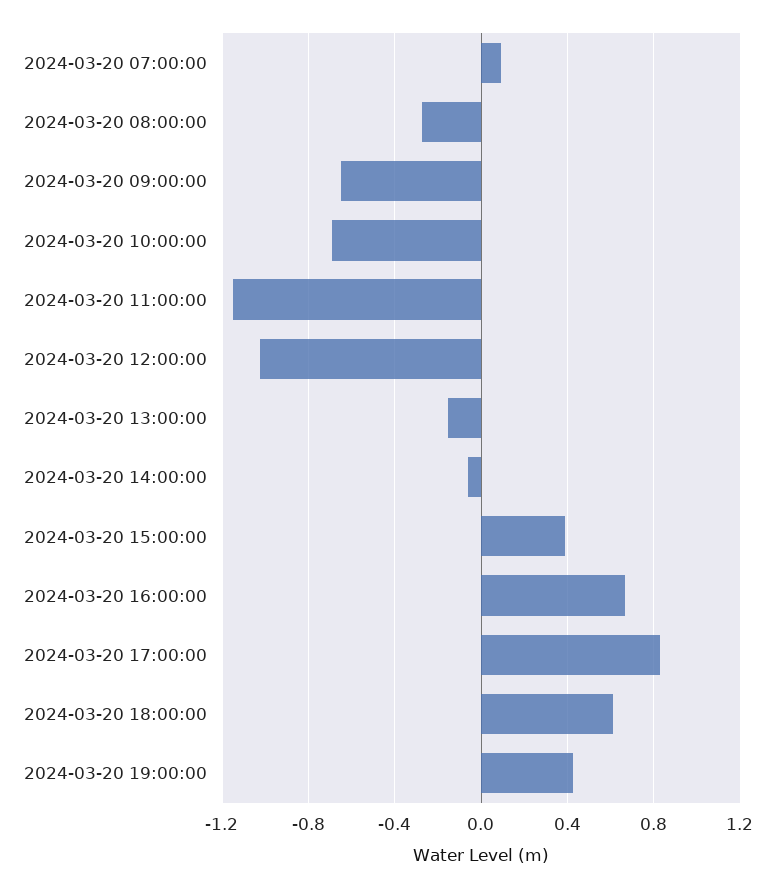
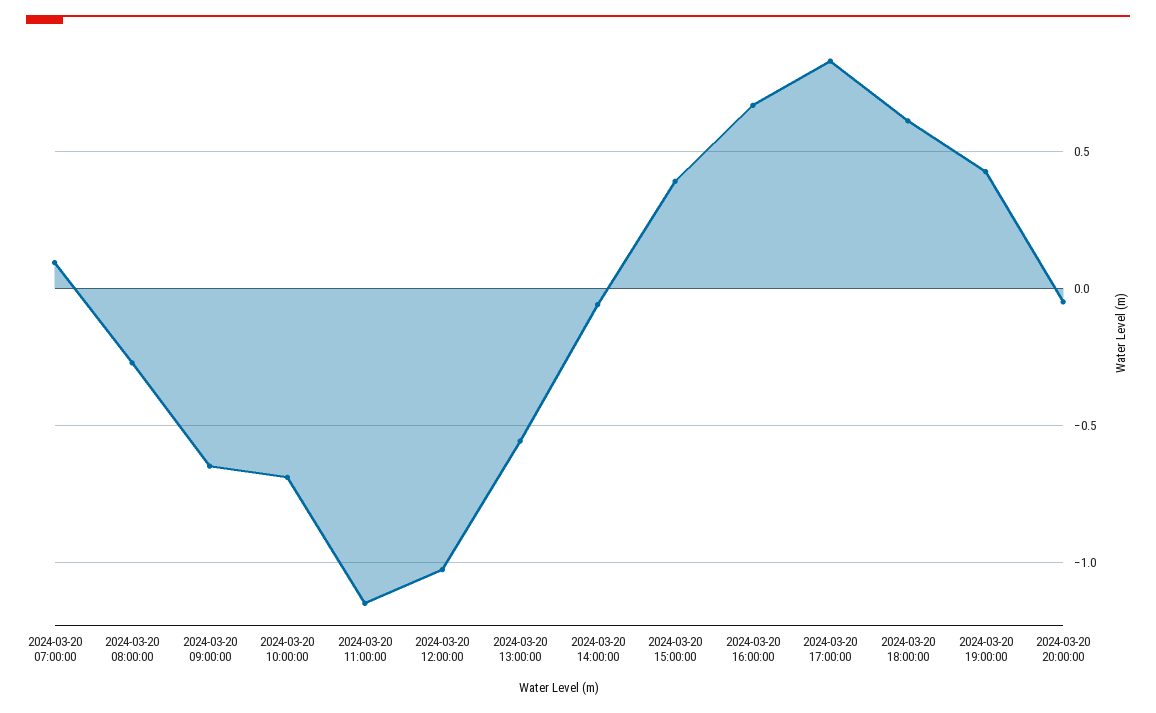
2024-03-20 13:00:00: -0.15 -> -0.55
2024-03-20 20:00:00: none -> -0.05

